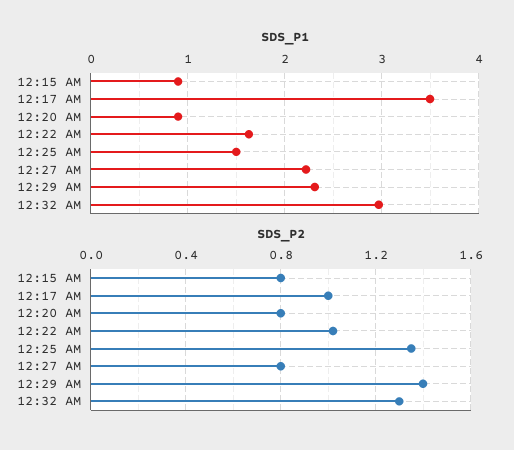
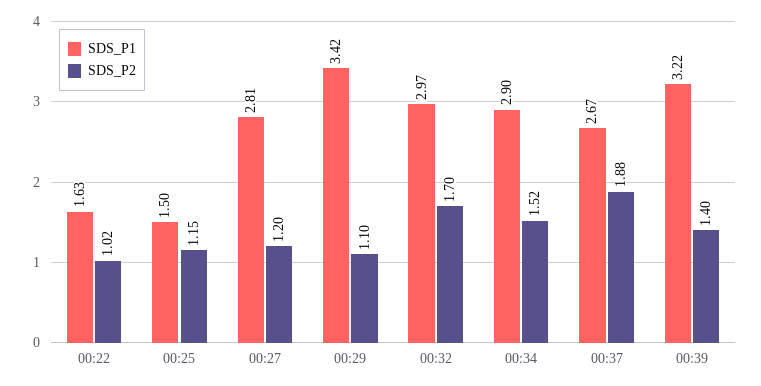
SDS_P1, 12:15 AM: 0.9 -> none
SDS_P1, 12:17 AM: 3.5 -> none
SDS_P1, 12:20 AM: 0.9 -> none
SDS_P1, 12:27 AM: 2.2 -> 2.81
SDS_P1, 12:29 AM: 2.3 -> 3.42
SDS_P2, 12:15 AM: 0.8 -> none
SDS_P2, 12:17 AM: 1 -> none
SDS_P2, 12:20 AM: 0.8 -> none
SDS_P2, 12:25 AM: 1.35 -> 1.15
SDS_P2, 12:27 AM: 0.8 -> 1.2
SDS_P2, 12:29 AM: 1.4 -> 1.1
SDS_P2, 12:32 AM: 1.3 -> 1.7
SDS_P1, 00:34: none -> 2.9
SDS_P2, 00:34: none -> 1.52
SDS_P1, 00:37: none -> 2.67
SDS_P2, 00:37: none -> 1.88
SDS_P1, 00:39: none -> 3.22
SDS_P2, 00:39: none -> 1.4

